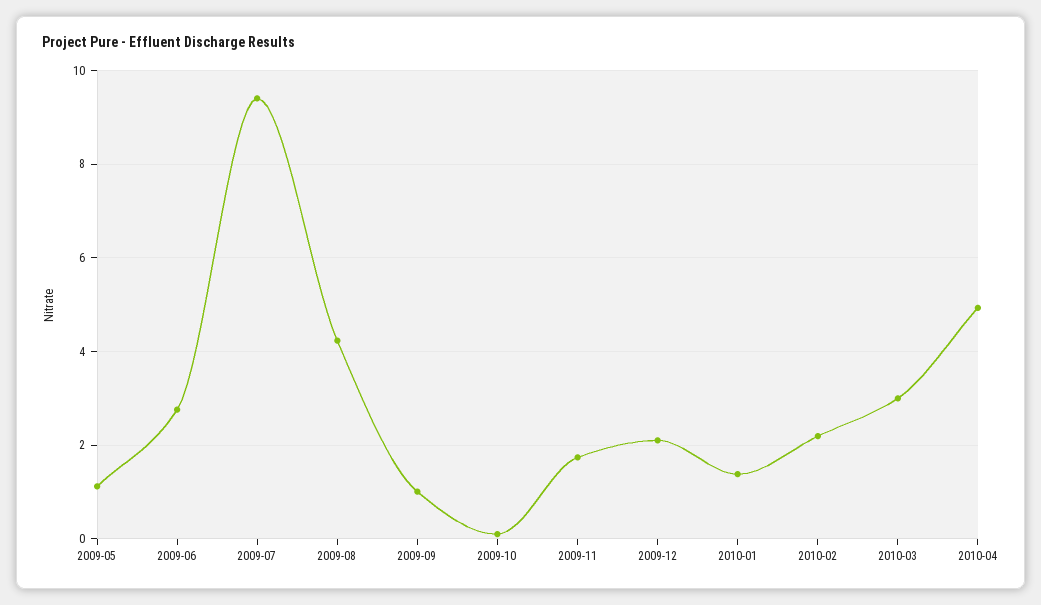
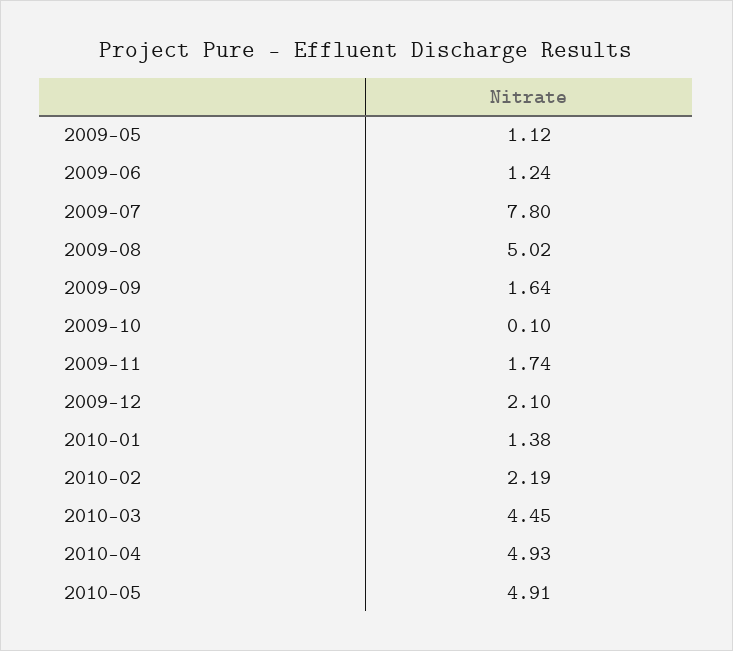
2009-06: 2.8 -> 1.24
2009-07: 9.4 -> 7.8
2009-08: 4.2 -> 5.02
2009-09: 1 -> 1.64
2010-03: 3 -> 4.45
2010-05: none -> 4.91

